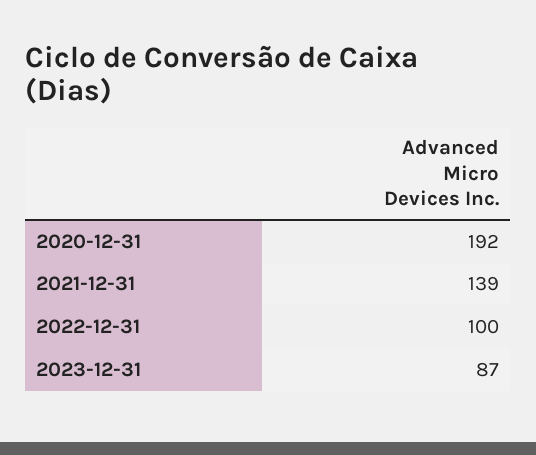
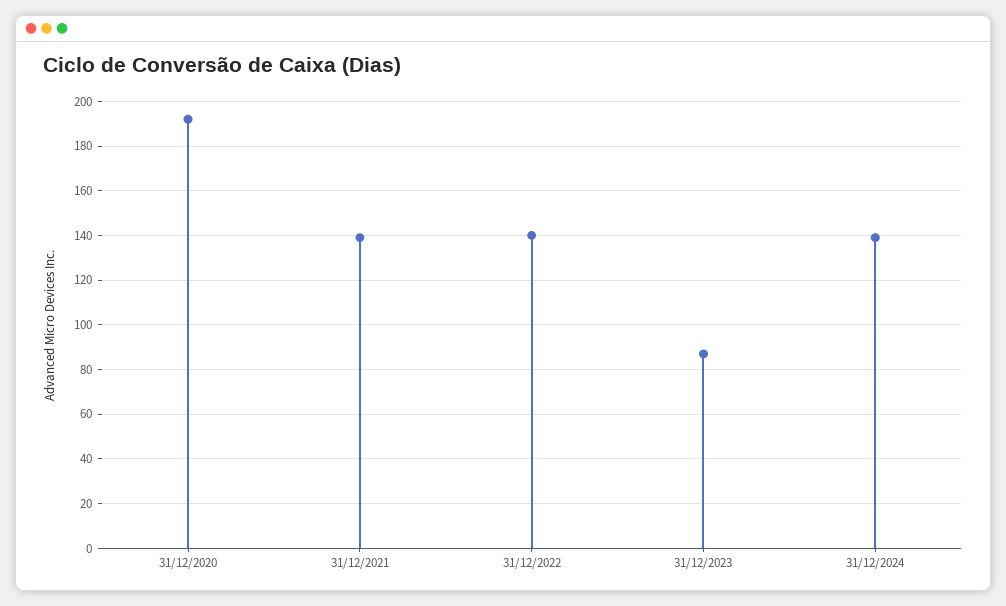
2022-12-31: 100 -> 140
31/12/2024: none -> 140

